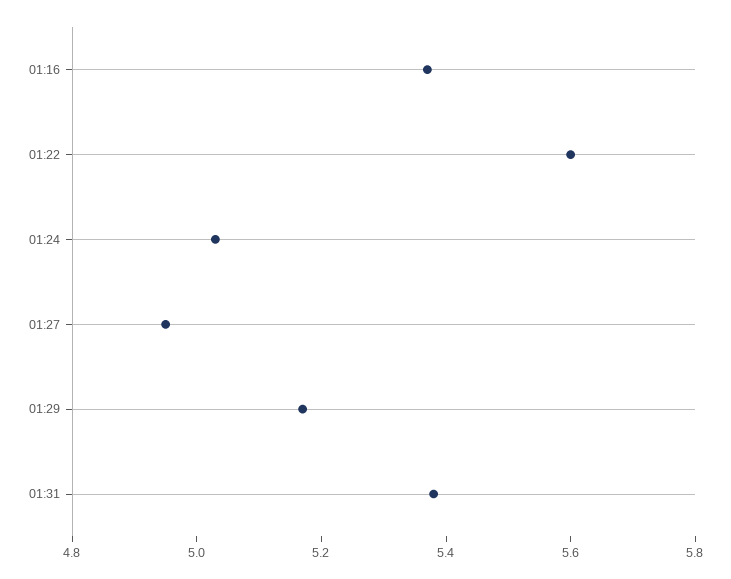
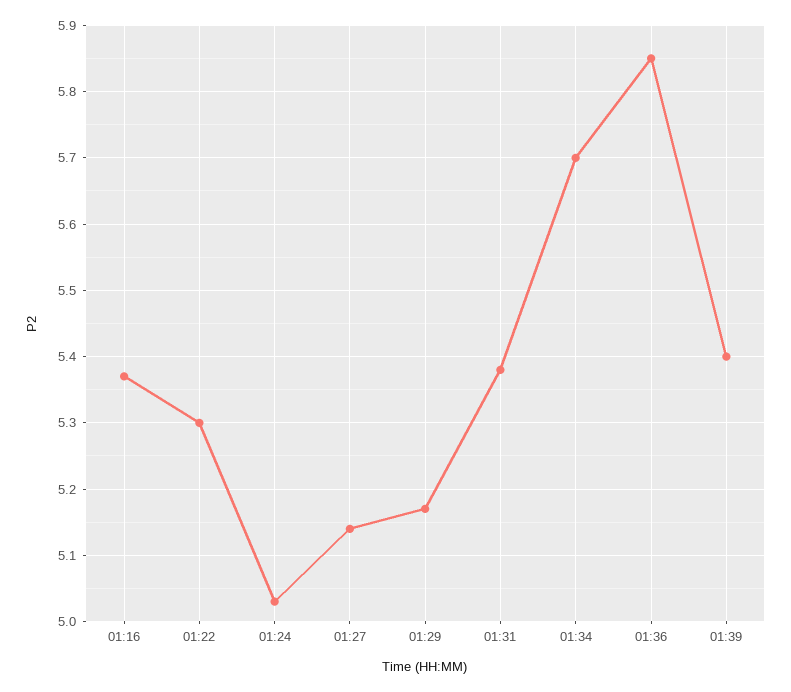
01:22: 5.6 -> 5.3
01:27: 4.95 -> 5.14
01:34: none -> 5.7
01:36: none -> 5.85
01:39: none -> 5.4

